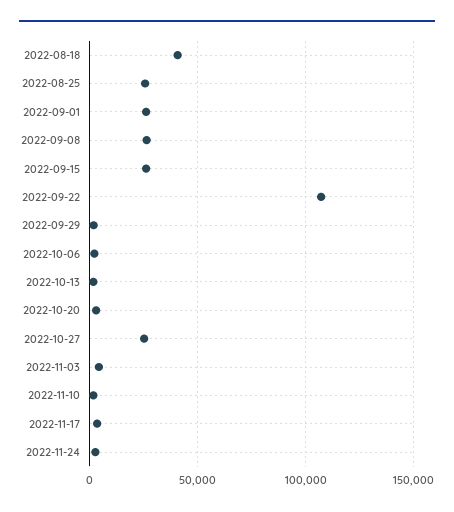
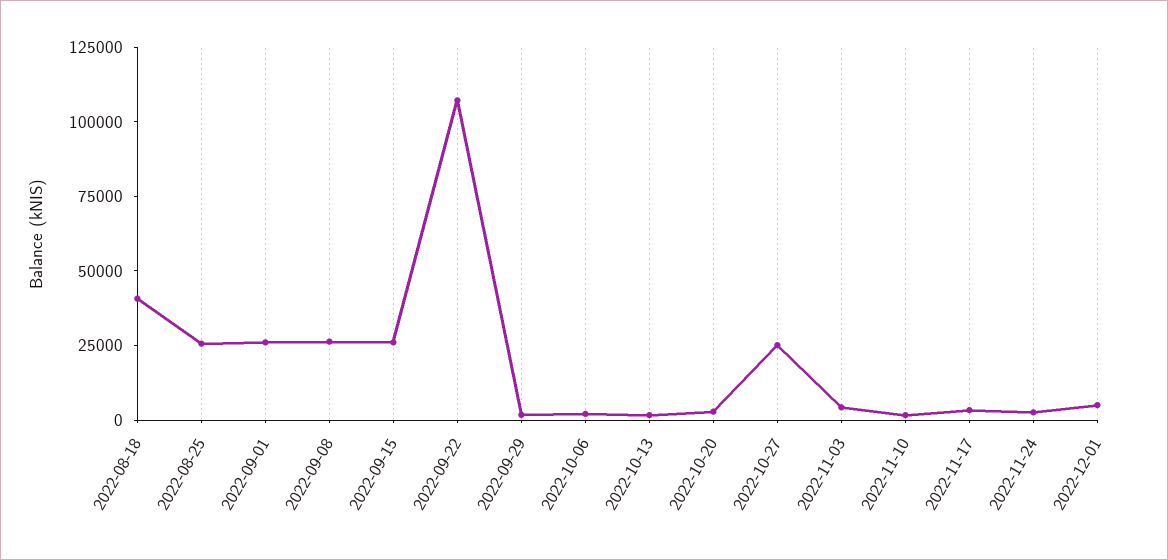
2022-12-01: none -> 5000

